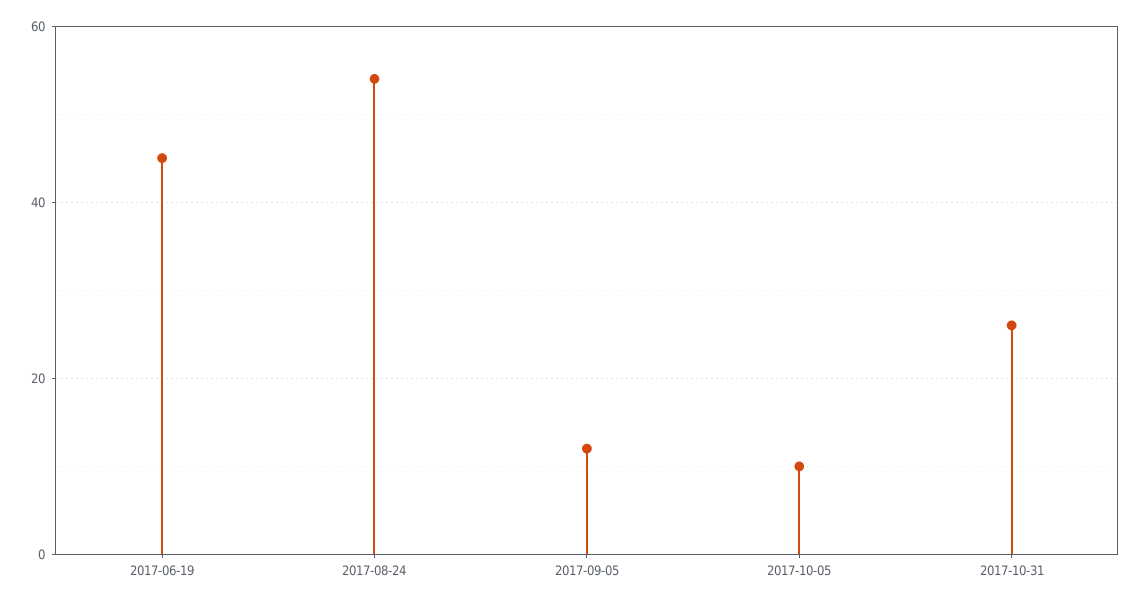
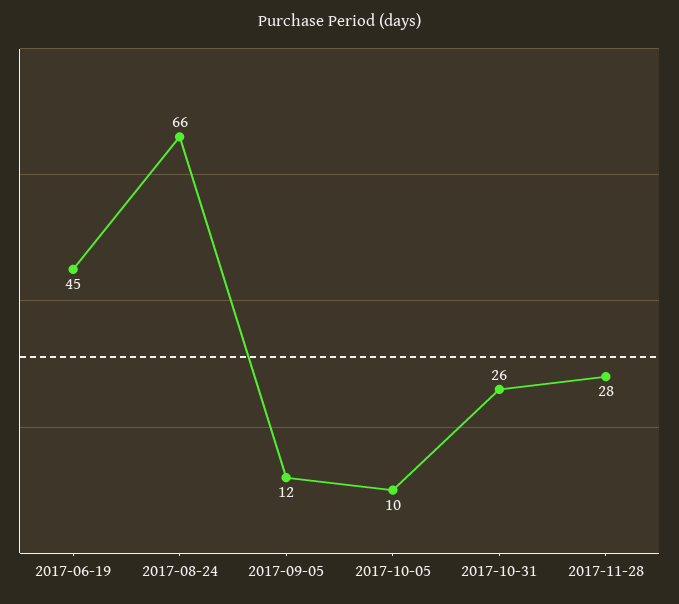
2017-08-24: 55 -> 66
2017-11-28: none -> 28

